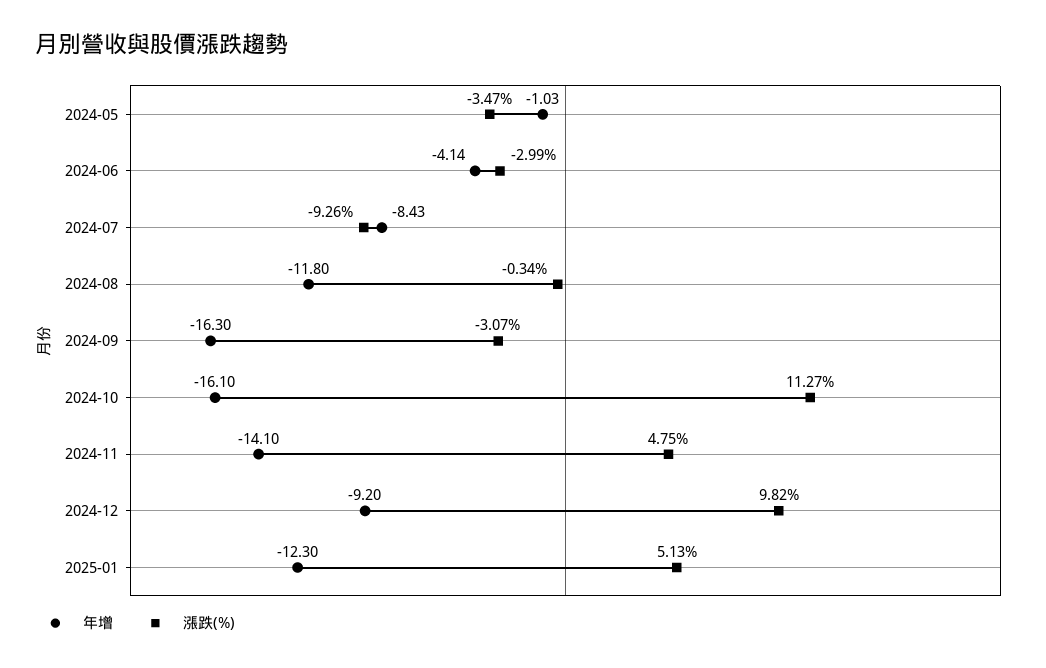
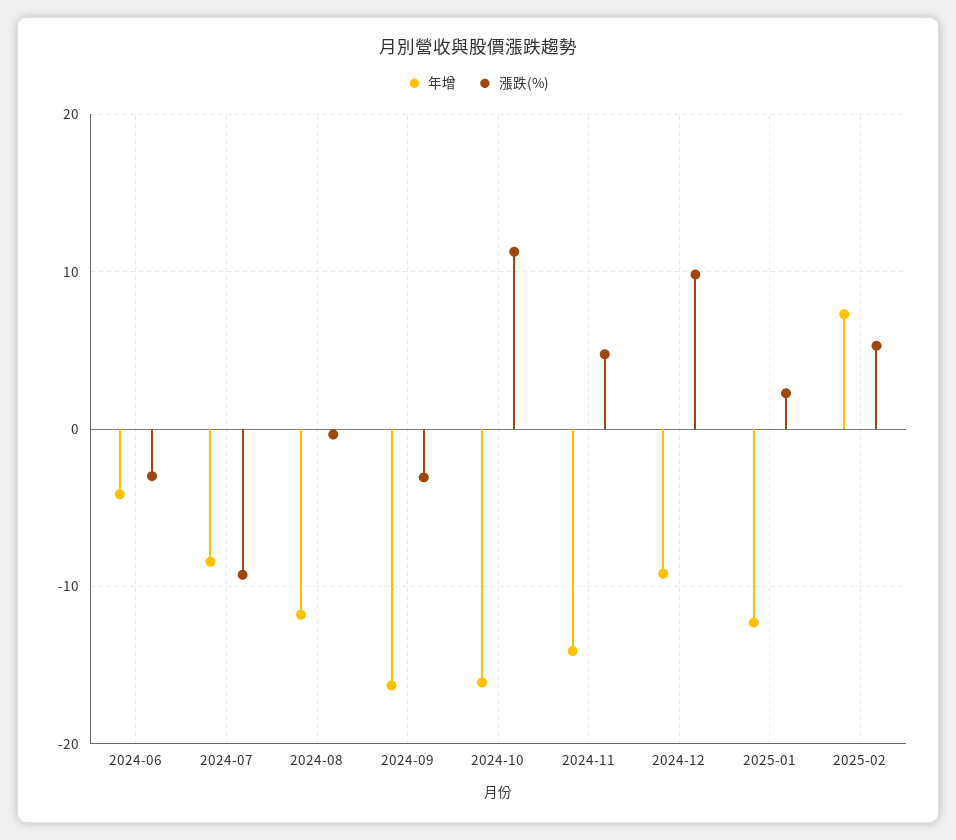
年增, 2024-05: -1.03 -> none
漲跌(%), 2024-05: -3.47 -> none
漲跌(%), 2025-01: 5.13 -> 2
年增, 2025-02: none -> 7
漲跌(%), 2025-02: none -> 5

